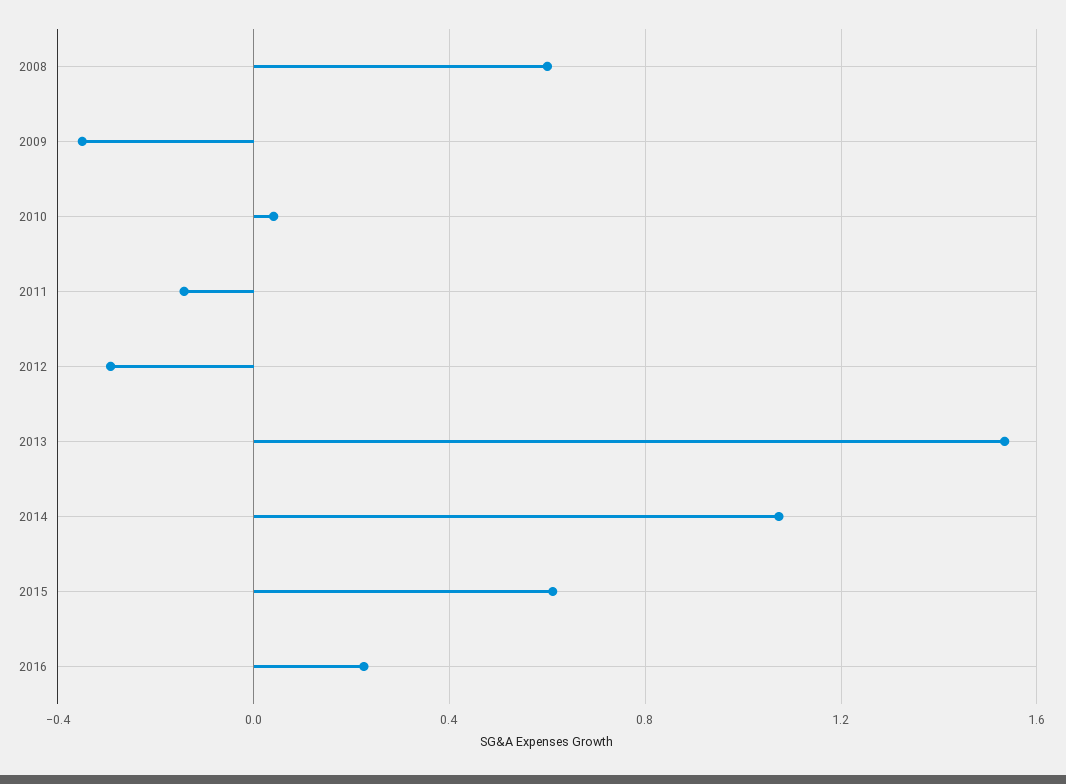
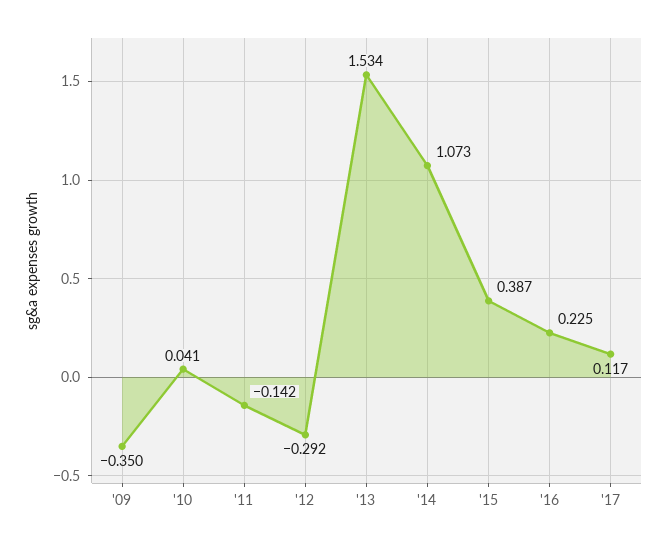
2008: 0.6 -> none
2015: 0.6 -> 0.387
'17: none -> 0.117

